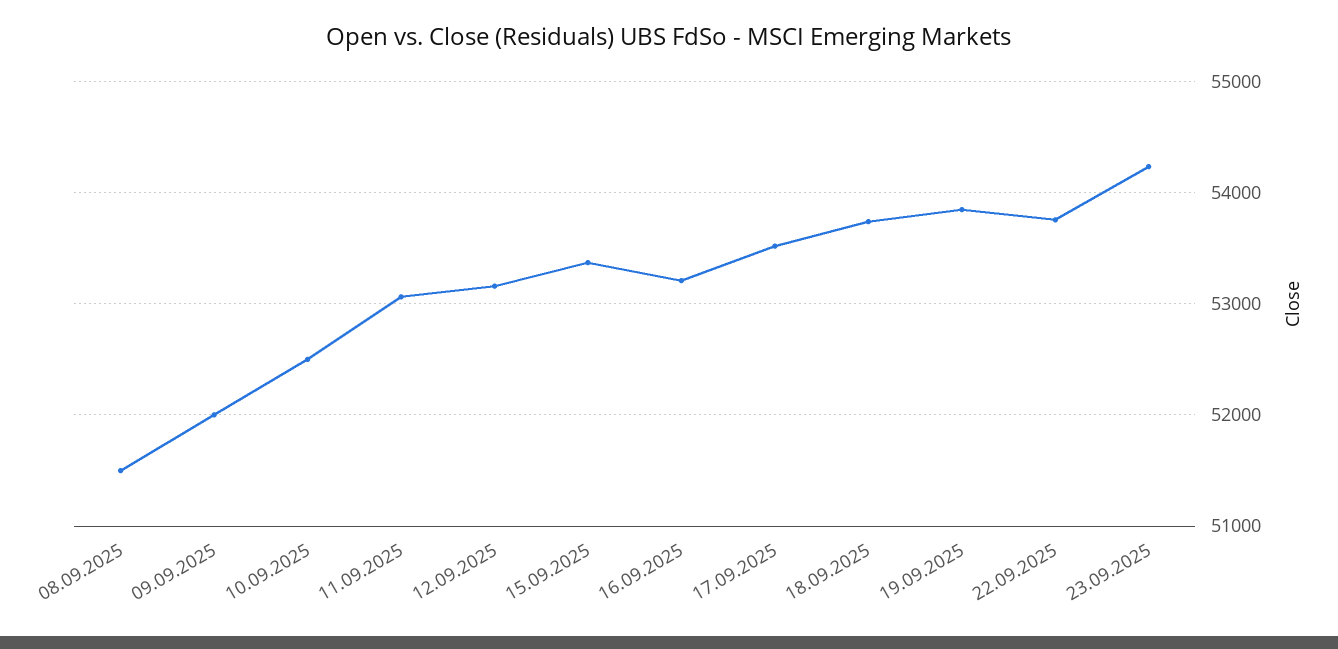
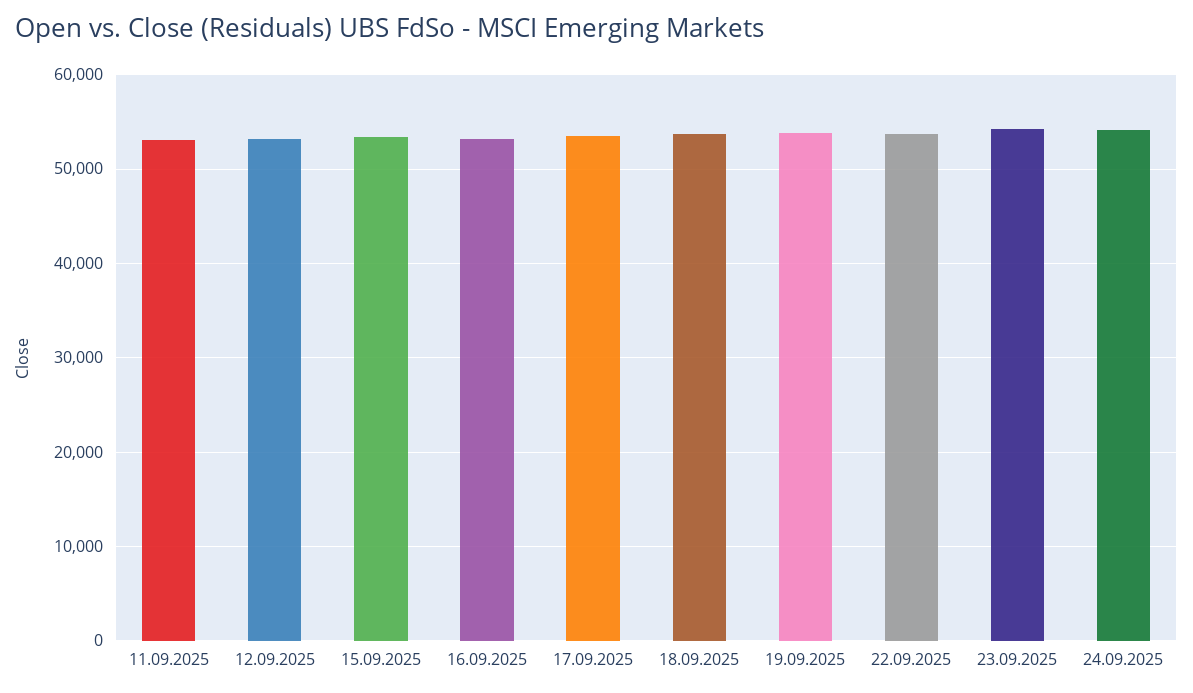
08.09.2025: 51500 -> none
09.09.2025: 52000 -> none
10.09.2025: 52500 -> none
24.09.2025: none -> 54000

